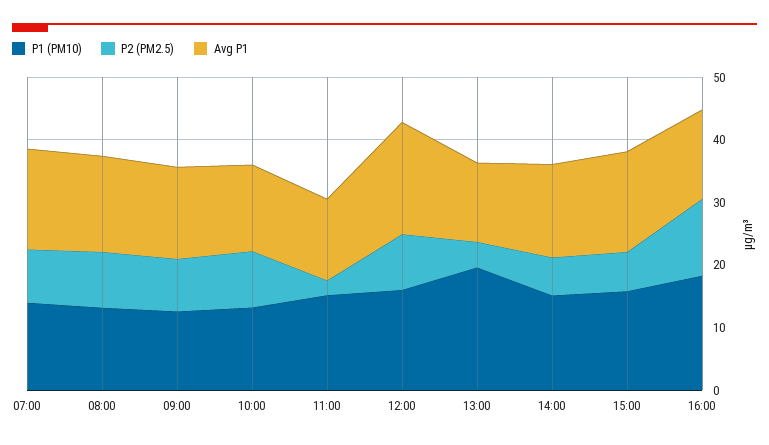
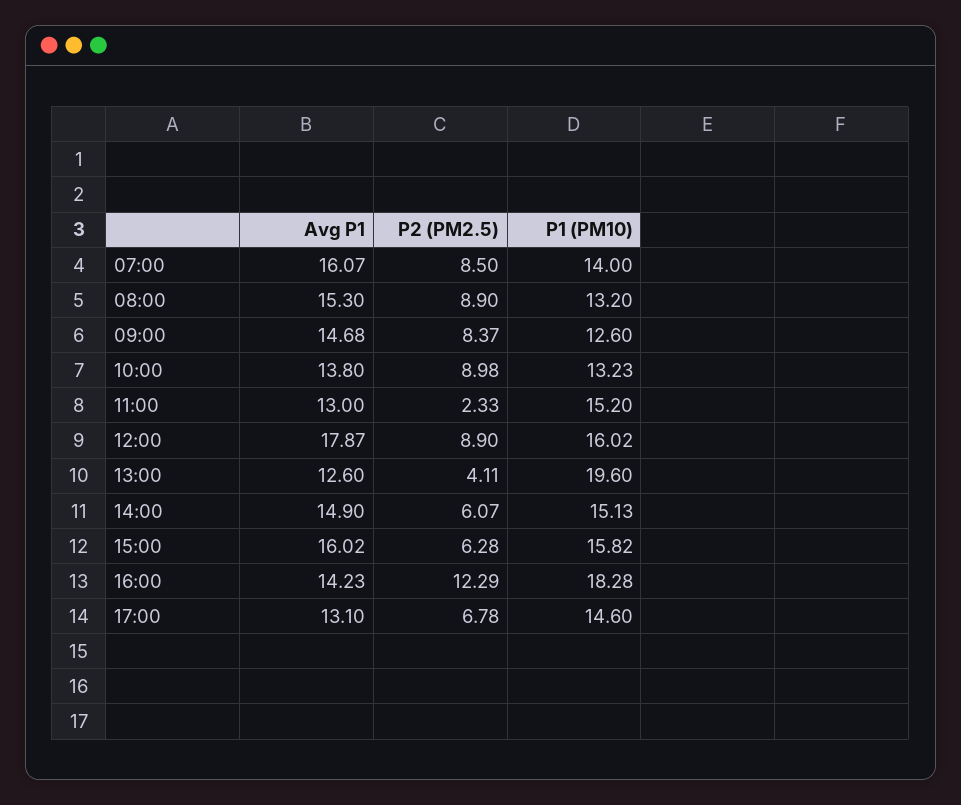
Avg P1, 17:00: none -> 13.1
P2 (PM2.5), 17:00: none -> 6.78
P1 (PM10), 17:00: none -> 14.6

